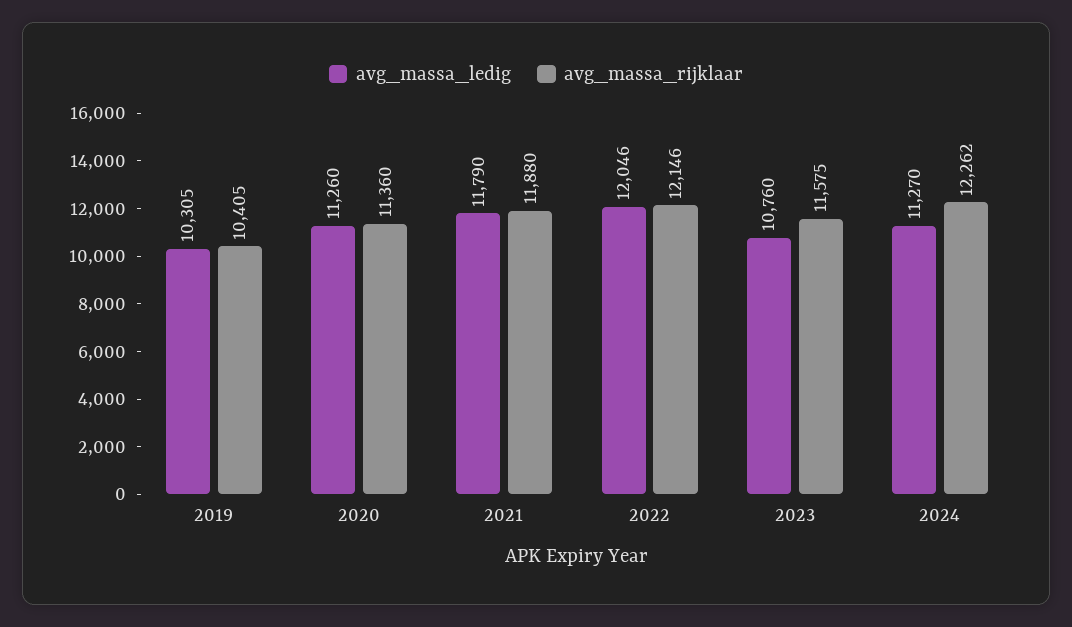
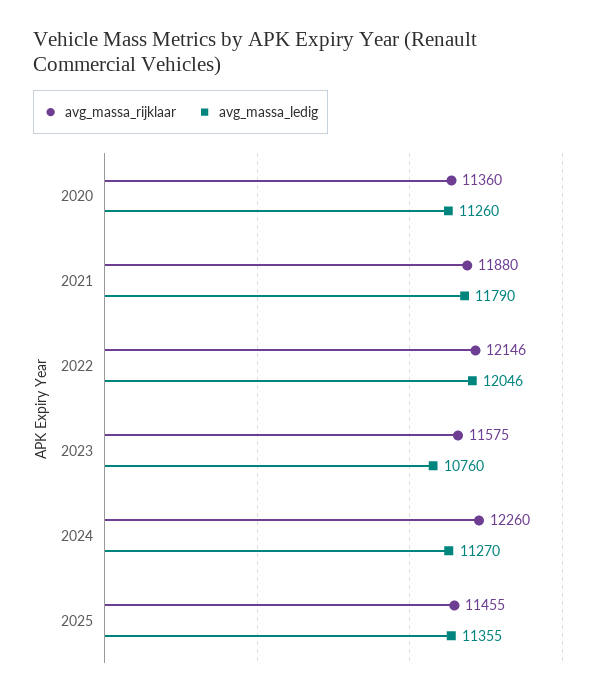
avg_massa_ledig, 2019: 10305 -> none
avg_massa_rijklaar, 2019: 10405 -> none
avg_massa_rijklaar, 2024: 12262 -> 12260
avg_massa_rijklaar, 2025: none -> 11455
avg_massa_ledig, 2025: none -> 11355

